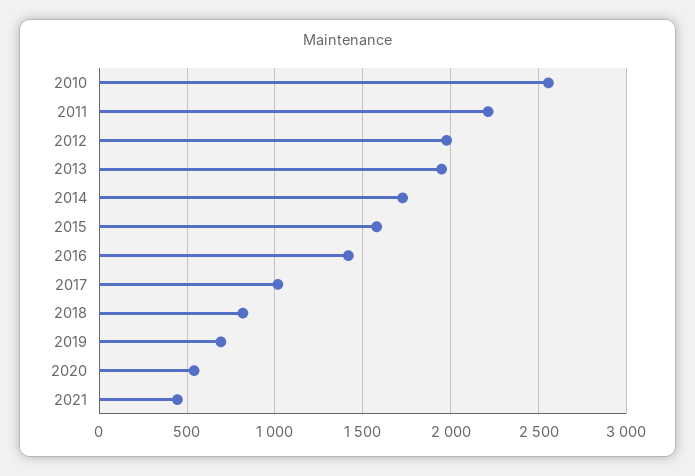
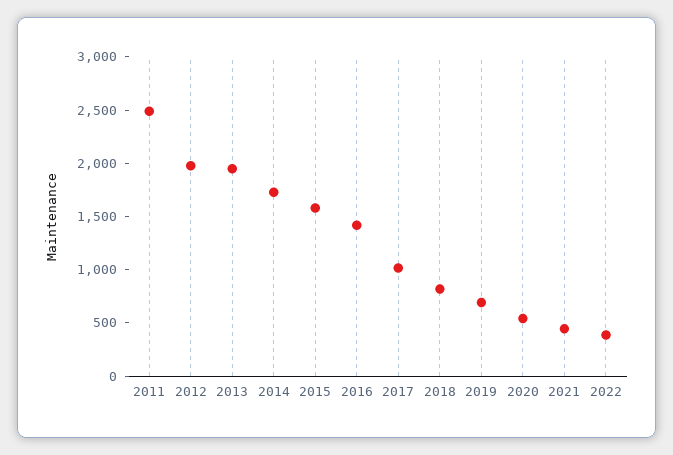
2010: 2550 -> none
2011: 2200 -> 2500
2022: none -> 400

